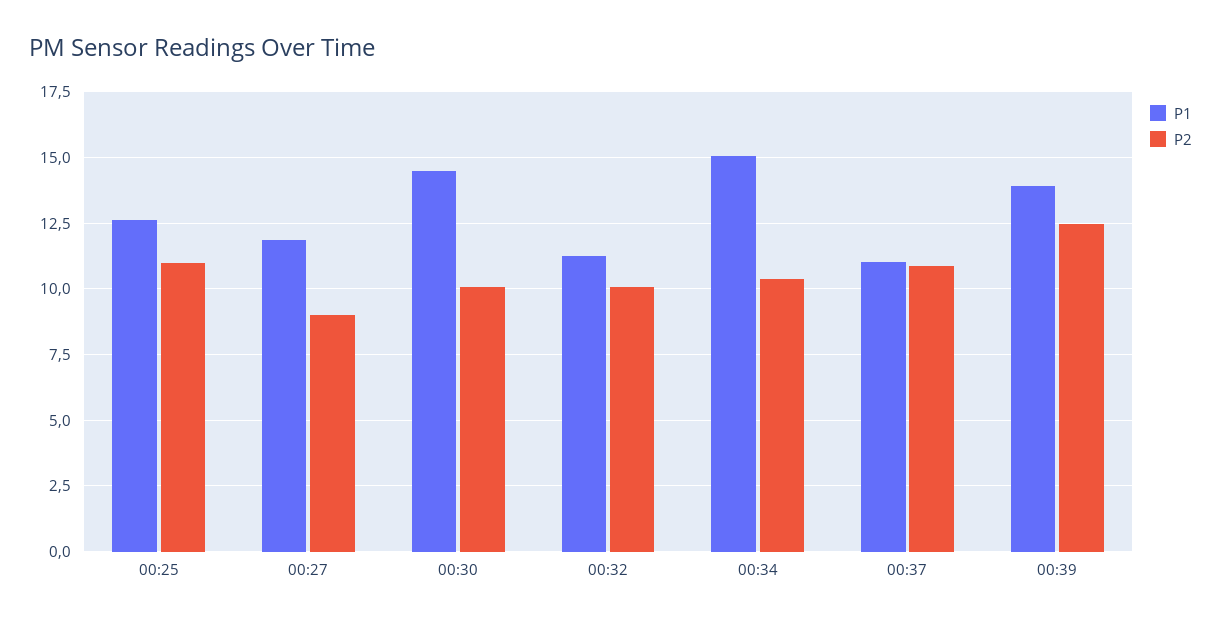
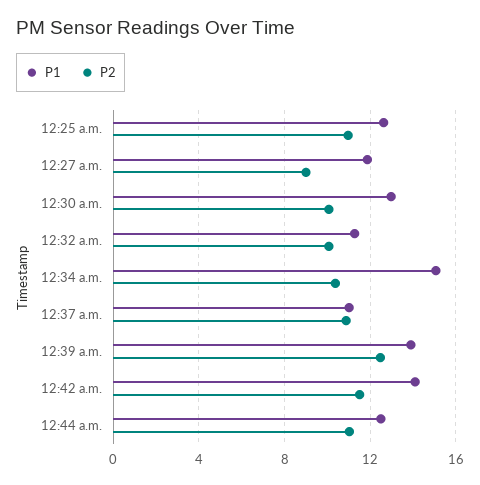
P1, 00:30: 14.5 -> 13
P1, 12:42 a.m.: none -> 14
P2, 12:42 a.m.: none -> 11.5
P1, 12:44 a.m.: none -> 12.5
P2, 12:44 a.m.: none -> 11

